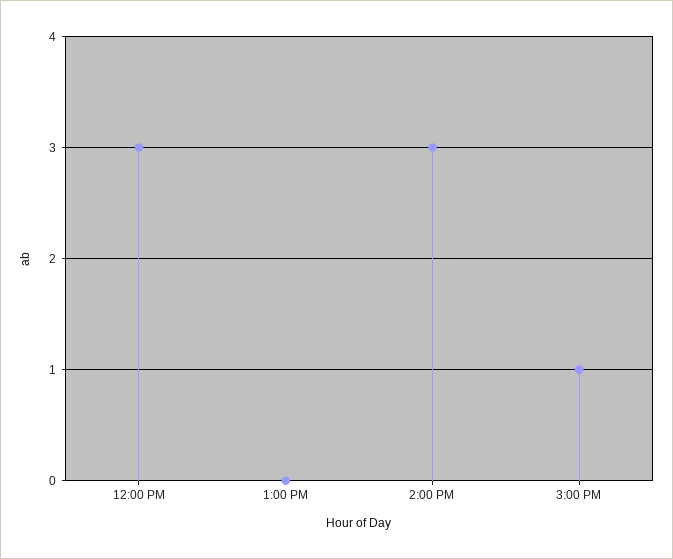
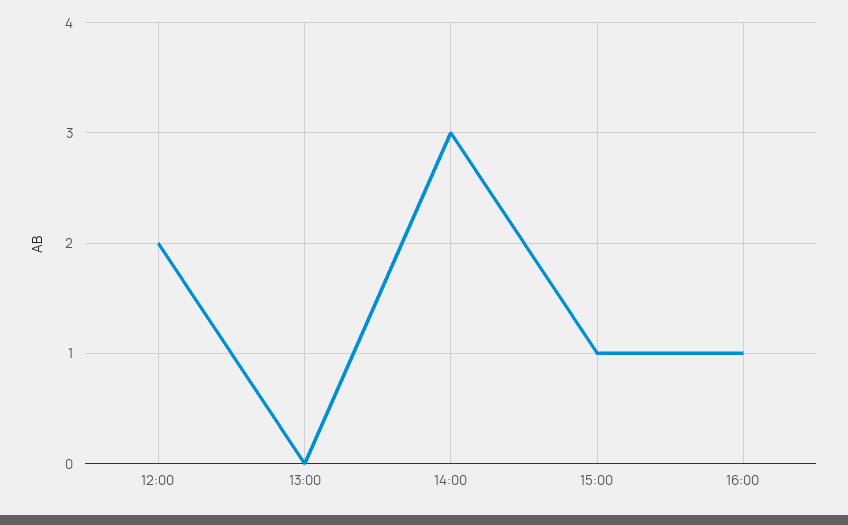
12:00 PM: 3 -> 2
16:00: none -> 1

